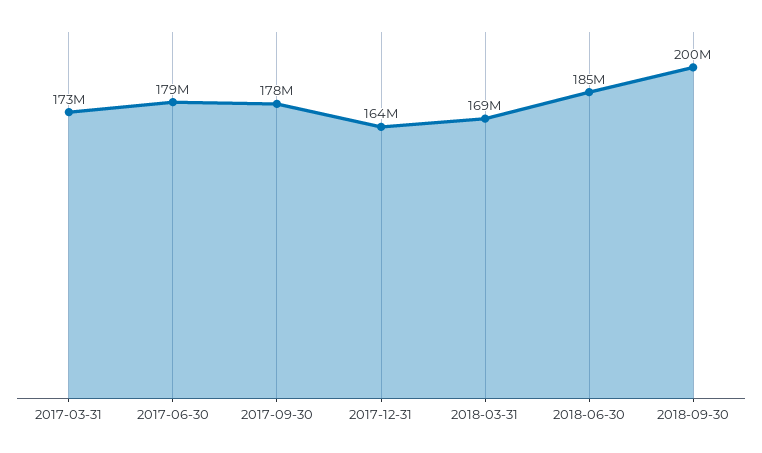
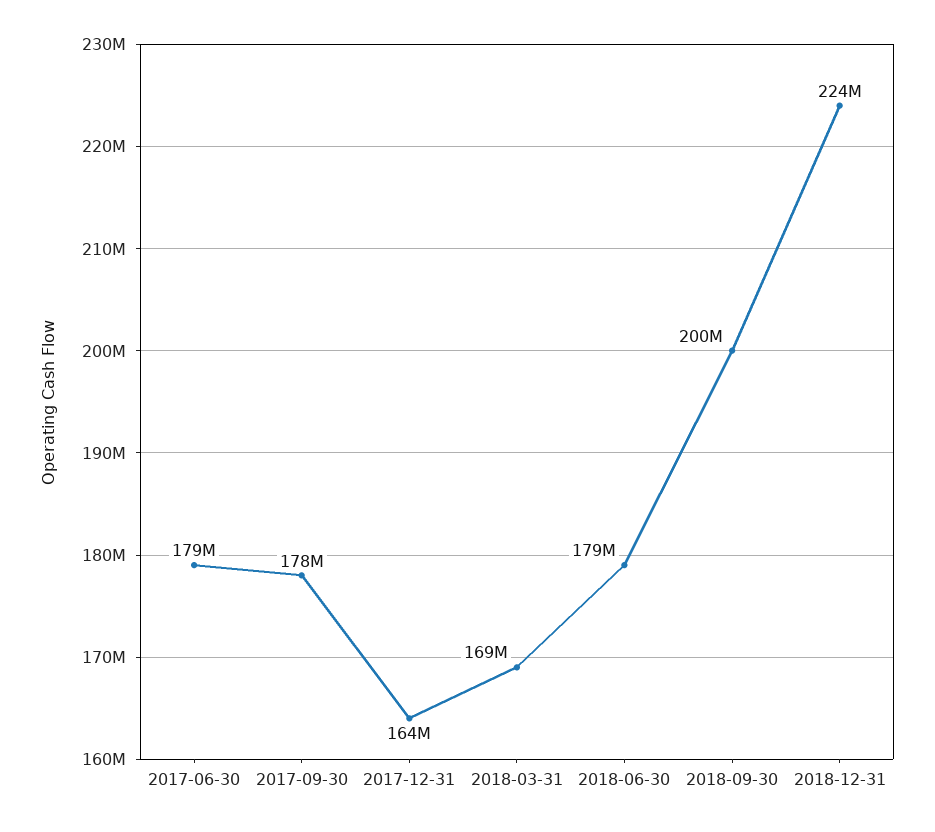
2017-03-31: 173000000 -> none
2018-06-30: 185000000 -> 179000000
2018-12-31: none -> 224000000

